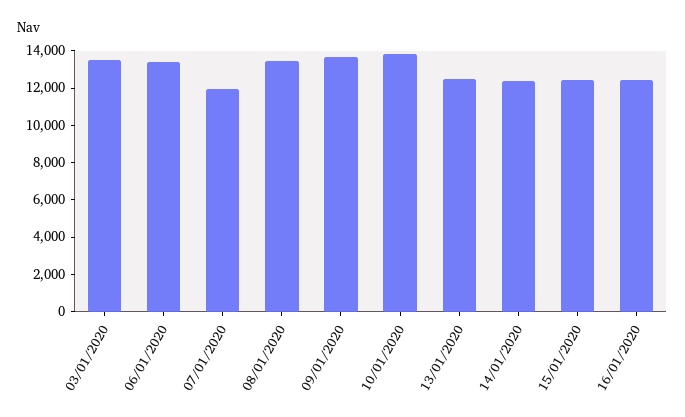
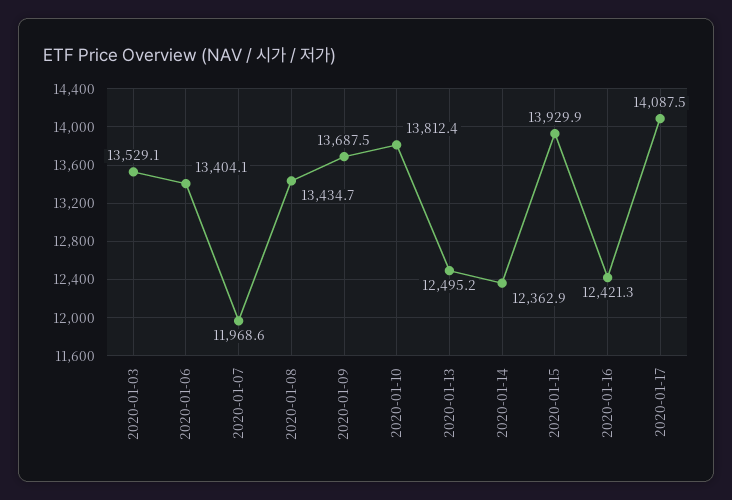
15/01/2020: 12500 -> 13929.9
2020-01-17: none -> 14087.5

